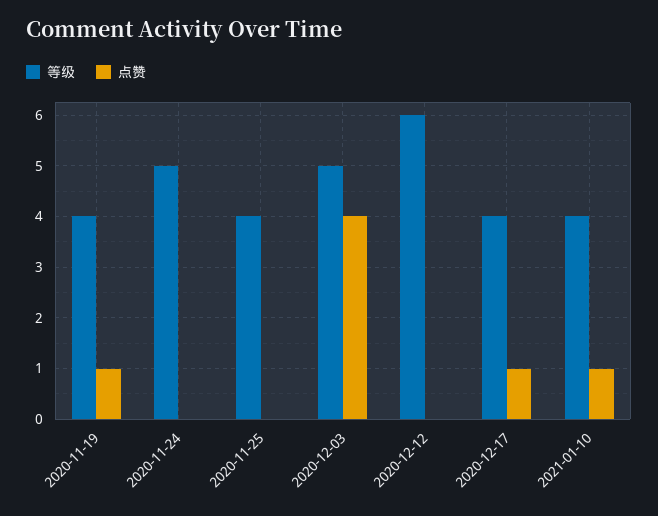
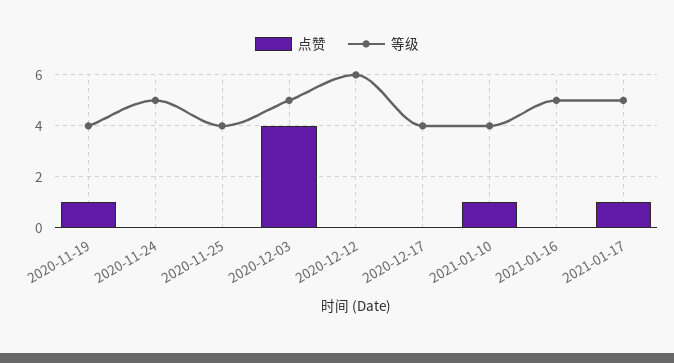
点赞, 2020-12-17: 1 -> 0
点赞, 2021-01-16: none -> 0
等级, 2021-01-16: none -> 5
点赞, 2021-01-17: none -> 1
等级, 2021-01-17: none -> 5

